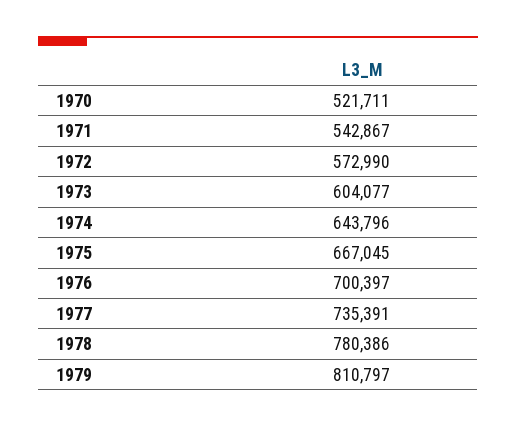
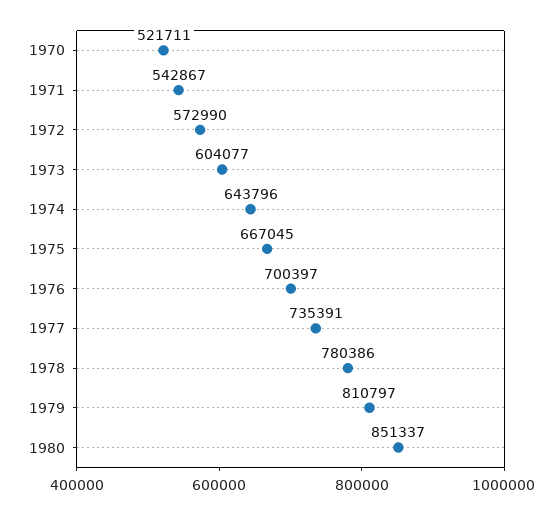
1980: none -> 851337

